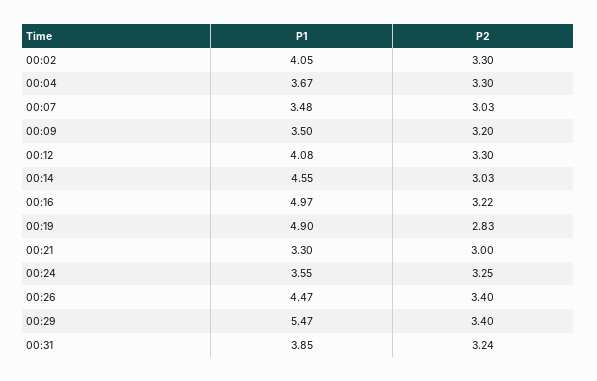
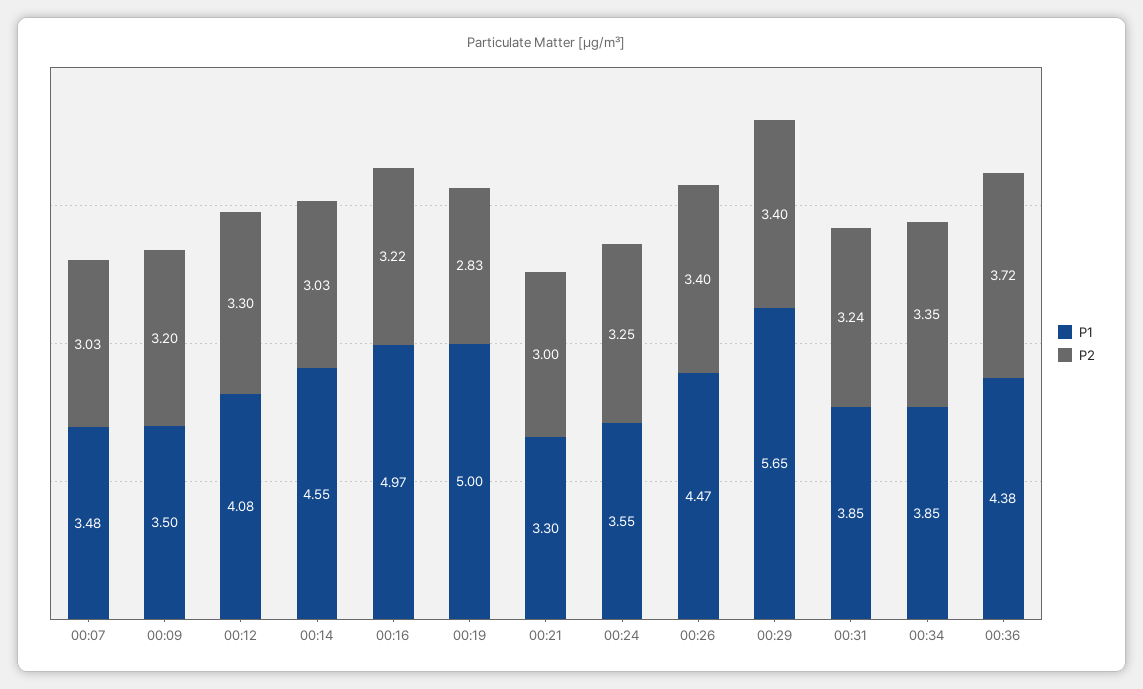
P1, 00:02: 4.05 -> none
P2, 00:02: 3.3 -> none
P1, 00:04: 3.67 -> none
P2, 00:04: 3.3 -> none
P1, 00:19: 4.9 -> 5
P1, 00:29: 5.47 -> 5.65
P1, 00:34: none -> 3.85
P2, 00:34: none -> 3.35
P1, 00:36: none -> 4.38
P2, 00:36: none -> 3.72

